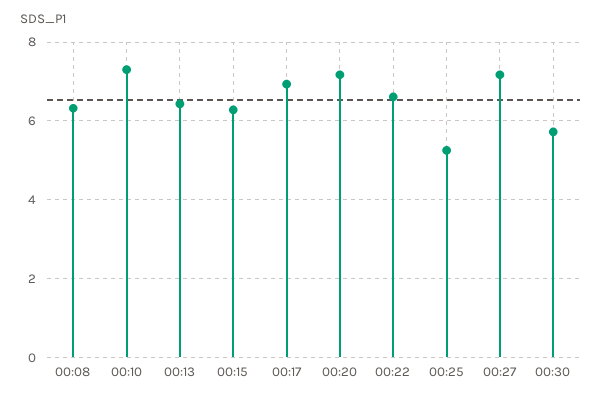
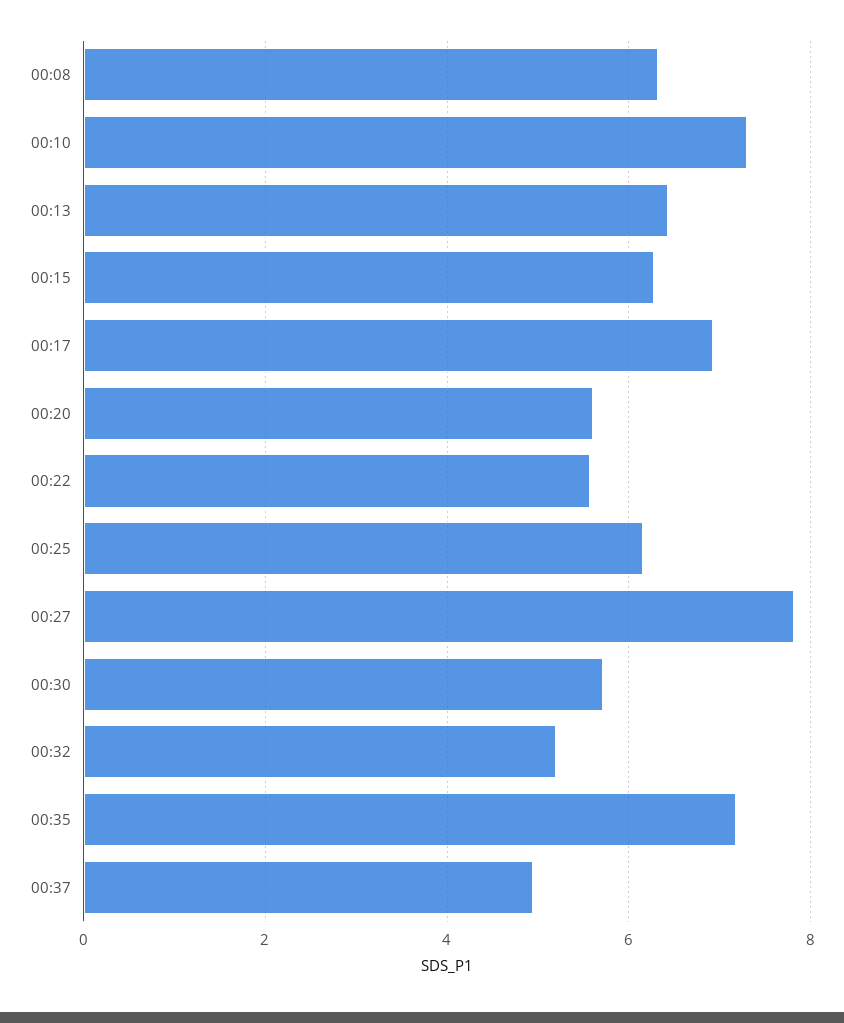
00:20: 7.2 -> 5.6
00:22: 6.6 -> 5.6
00:25: 5.2 -> 6.2
00:27: 7.2 -> 7.8
00:32: none -> 5.2
00:35: none -> 7.2
00:37: none -> 5

